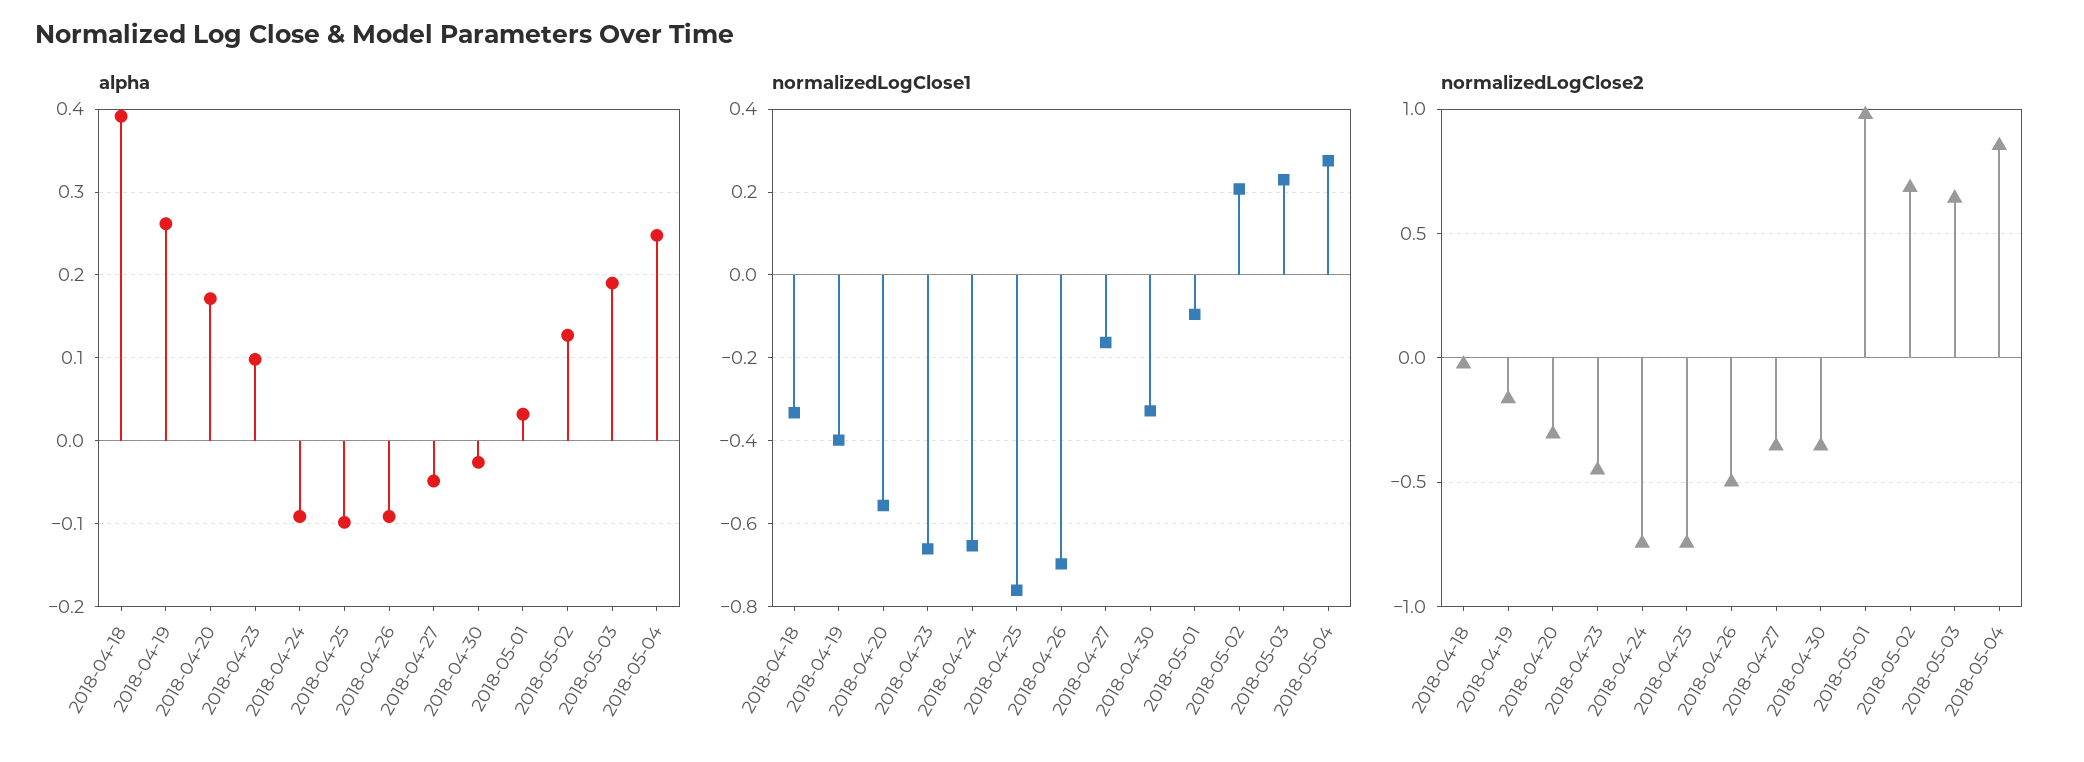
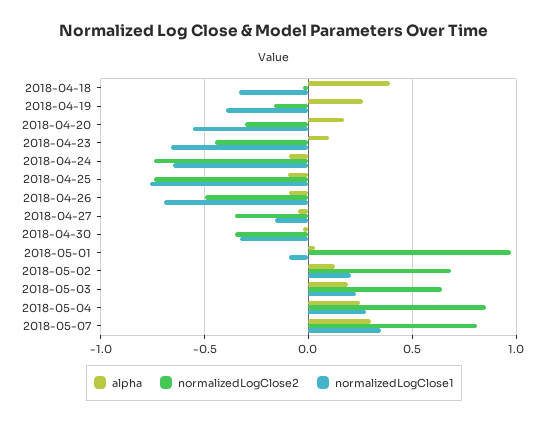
alpha, 2018-05-07: none -> 0.3
normalizedLogClose2, 2018-05-07: none -> 0.8
normalizedLogClose1, 2018-05-07: none -> 0.35

